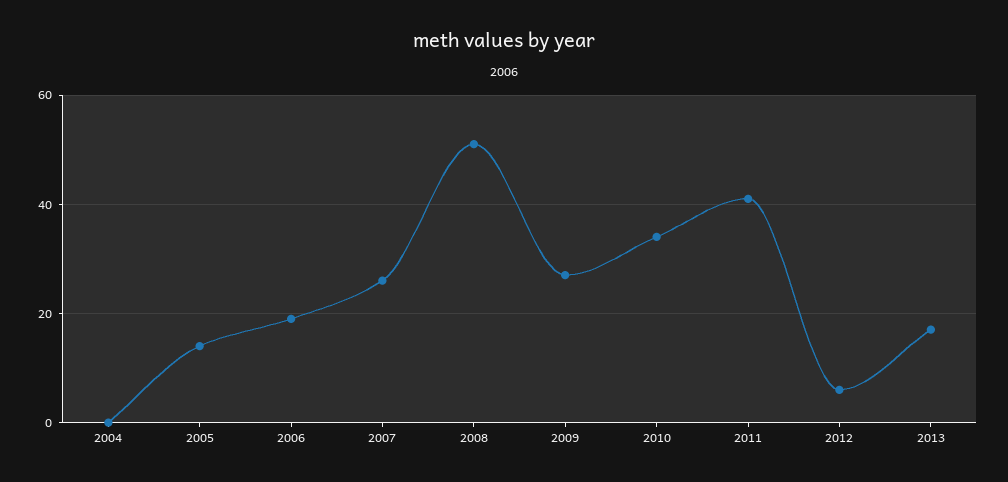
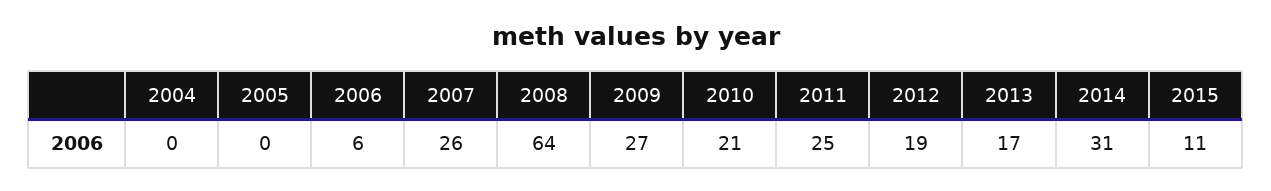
2005: 15 -> 0
2006: 20 -> 6
2008: 50 -> 64
2010: 35 -> 21
2011: 40 -> 25
2012: 5 -> 19
2014: none -> 31
2015: none -> 11

